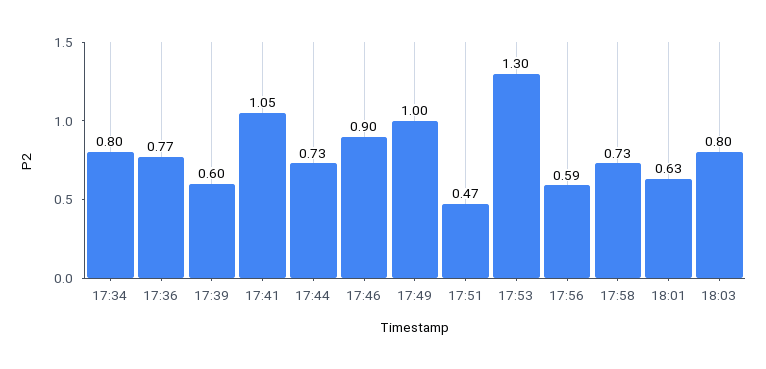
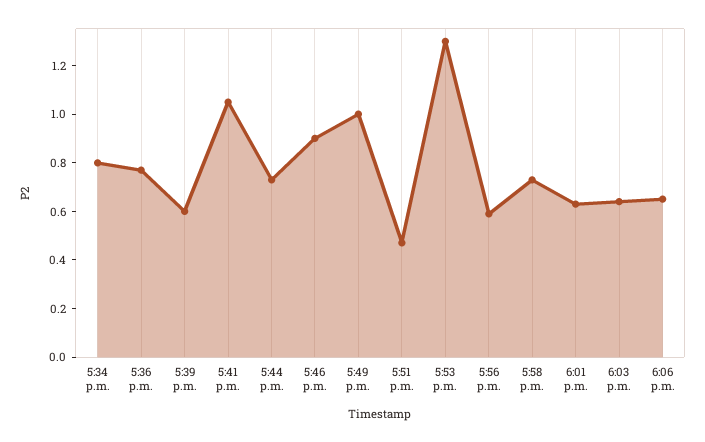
18:03: 0.8 -> 0.65
6:06 p.m.: none -> 0.65

